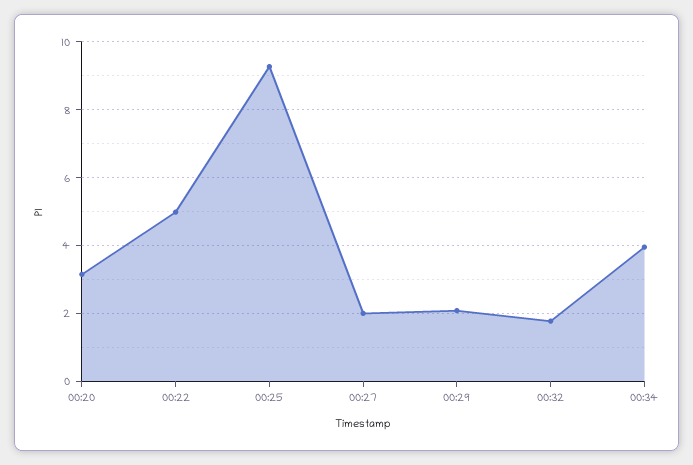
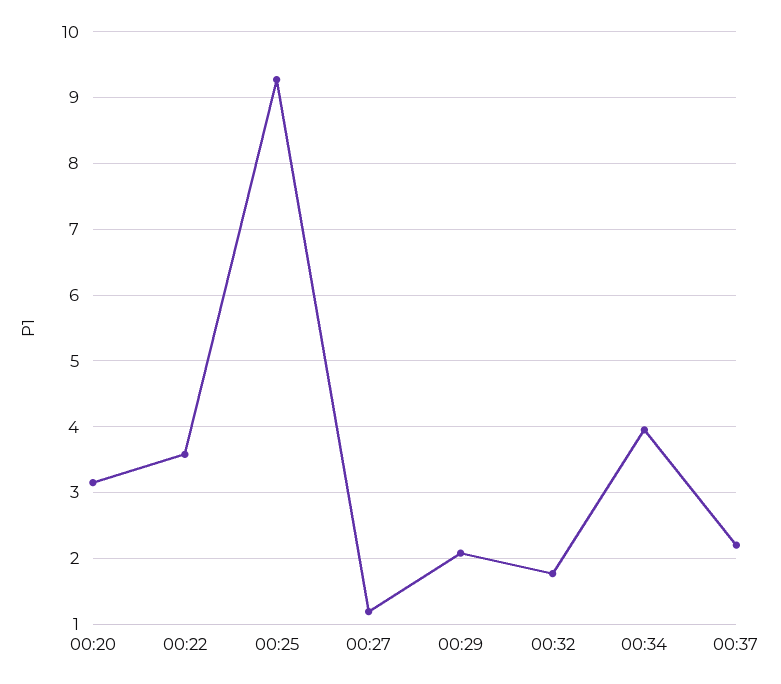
00:22: 5 -> 3.6
00:27: 2 -> 1.2
00:37: none -> 2.2

